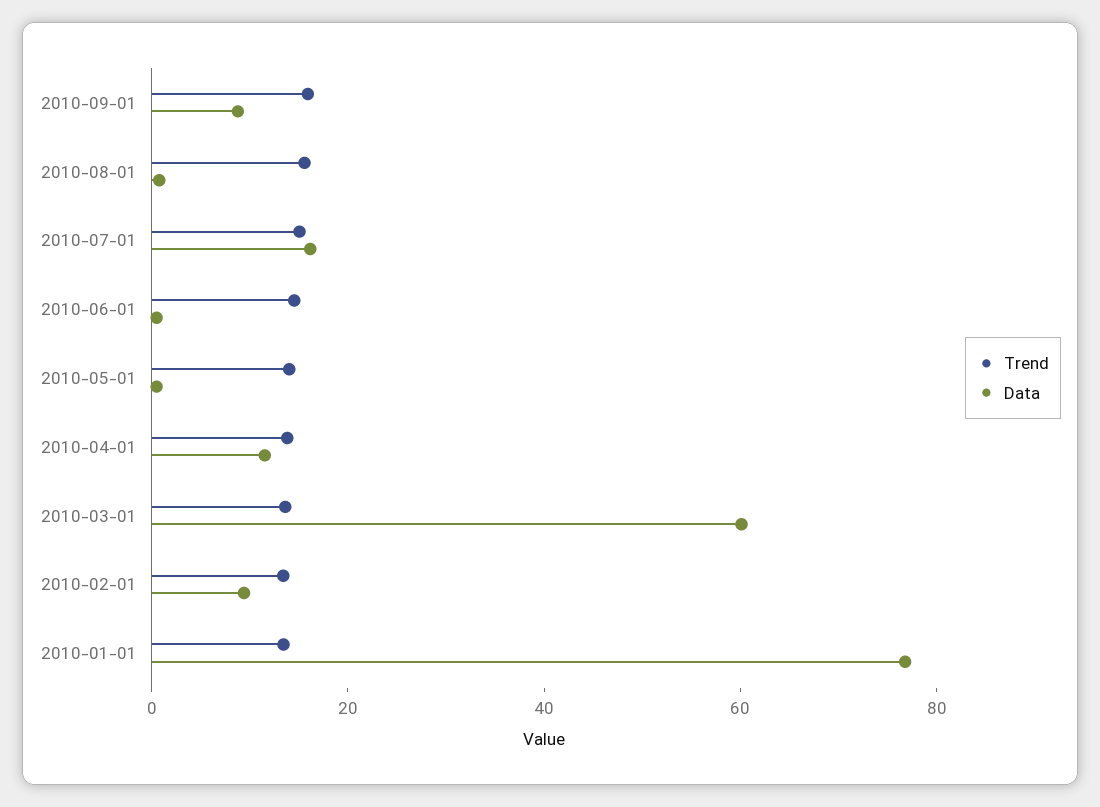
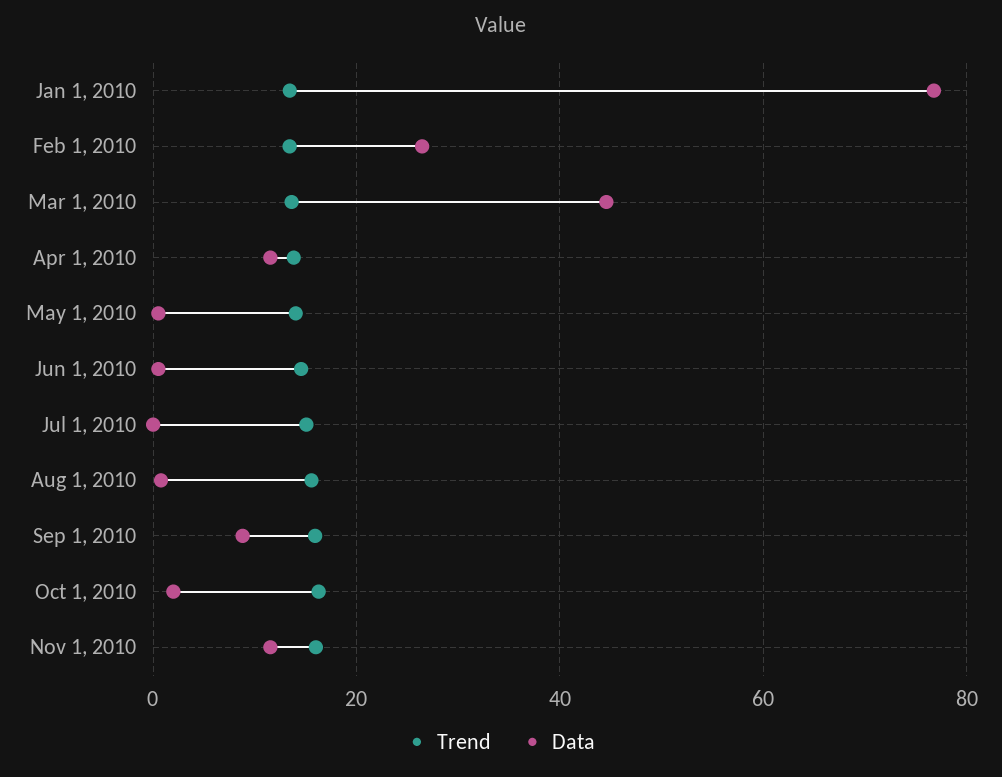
Data, 2010-07-01: 15 -> 0
Data, 2010-03-01: 60 -> 44
Data, 2010-02-01: 10 -> 26
Trend, Oct 1, 2010: none -> 16
Data, Oct 1, 2010: none -> 2
Trend, Nov 1, 2010: none -> 16
Data, Nov 1, 2010: none -> 12

